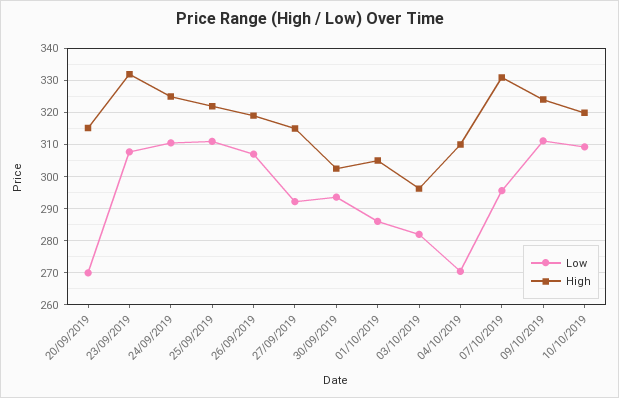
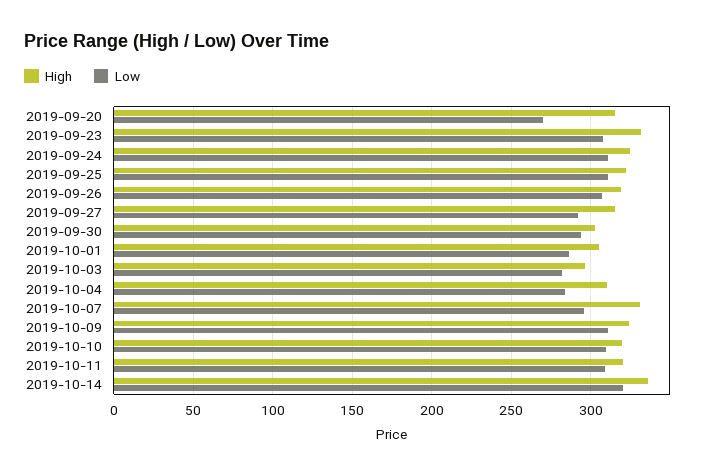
Low, 04/10/2019: 270 -> 285
High, 2019-10-11: none -> 320
Low, 2019-10-11: none -> 310
High, 2019-10-14: none -> 335
Low, 2019-10-14: none -> 320

